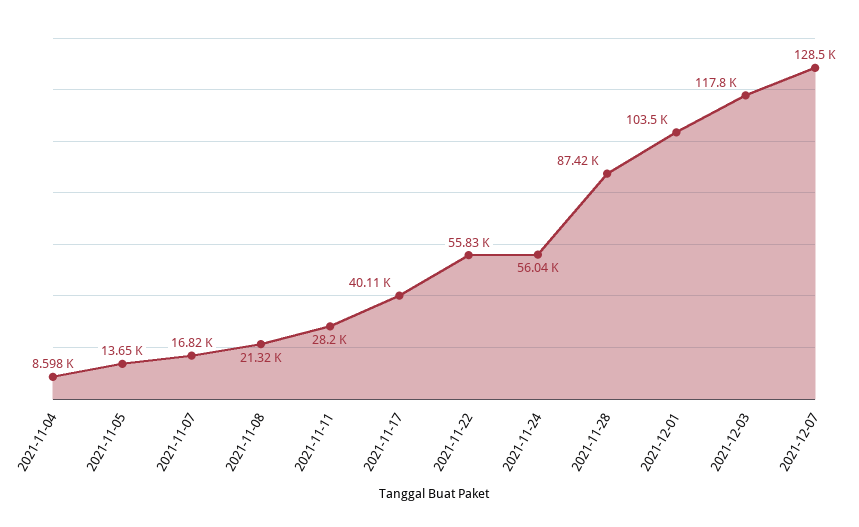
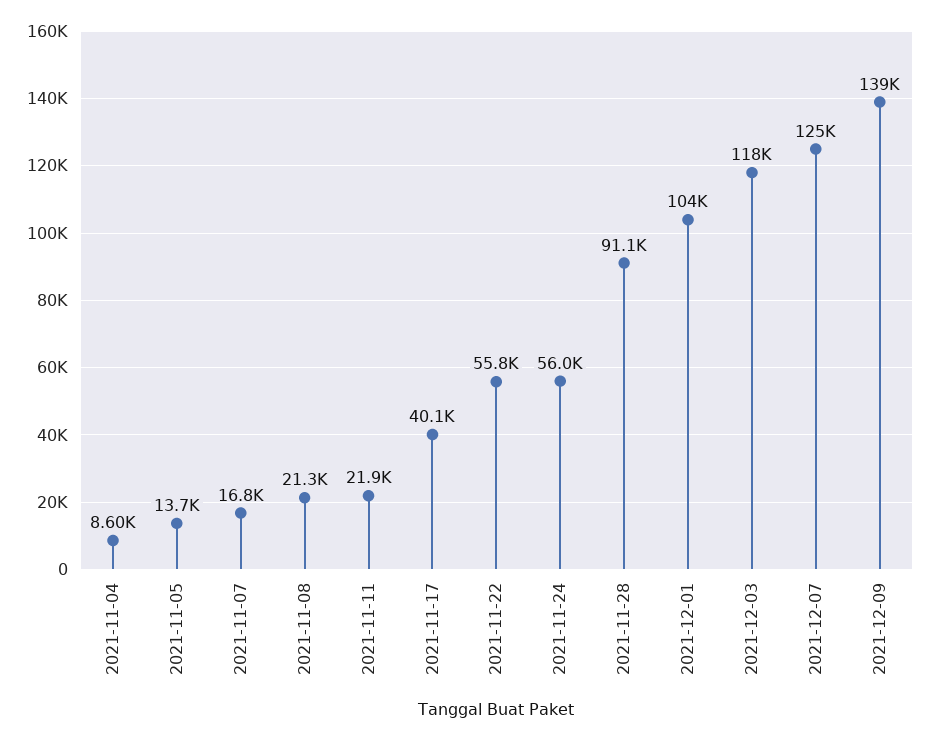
2021-11-11: 28200 -> 21900
2021-11-28: 87420 -> 91100
2021-12-07: 128500 -> 125000
2021-12-09: none -> 139000

